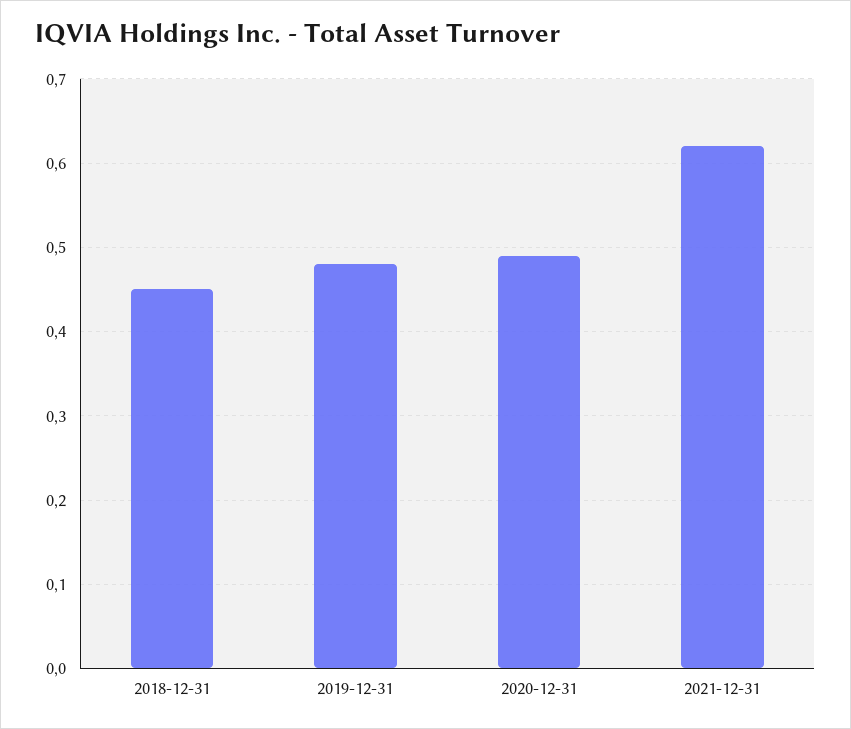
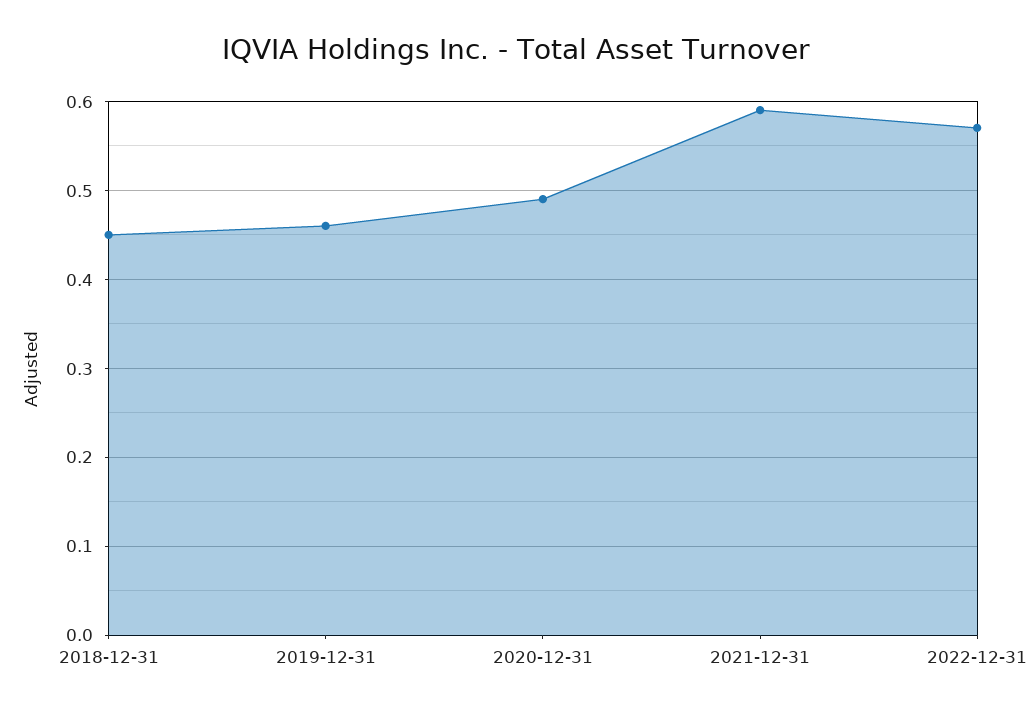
2019-12-31: 0.48 -> 0.46
2021-12-31: 0.62 -> 0.59
2022-12-31: none -> 0.57

